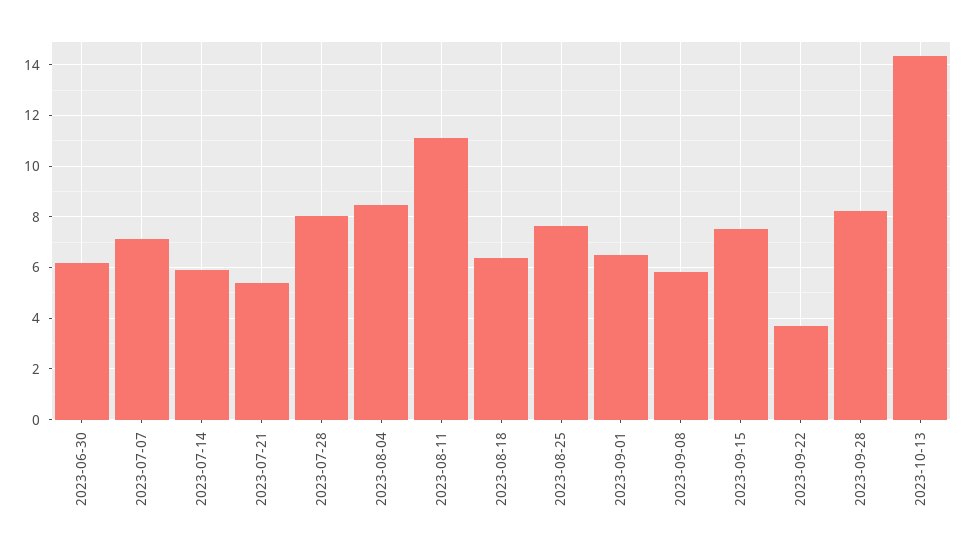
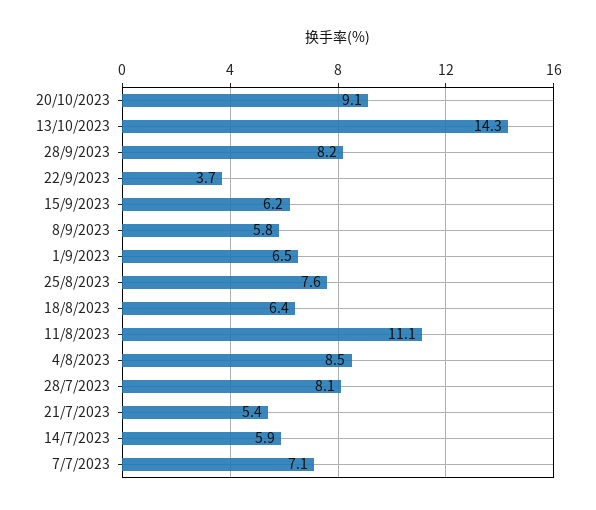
2023-06-30: 6.25 -> none
2023-09-15: 7.5 -> 6.2
20/10/2023: none -> 9.1

